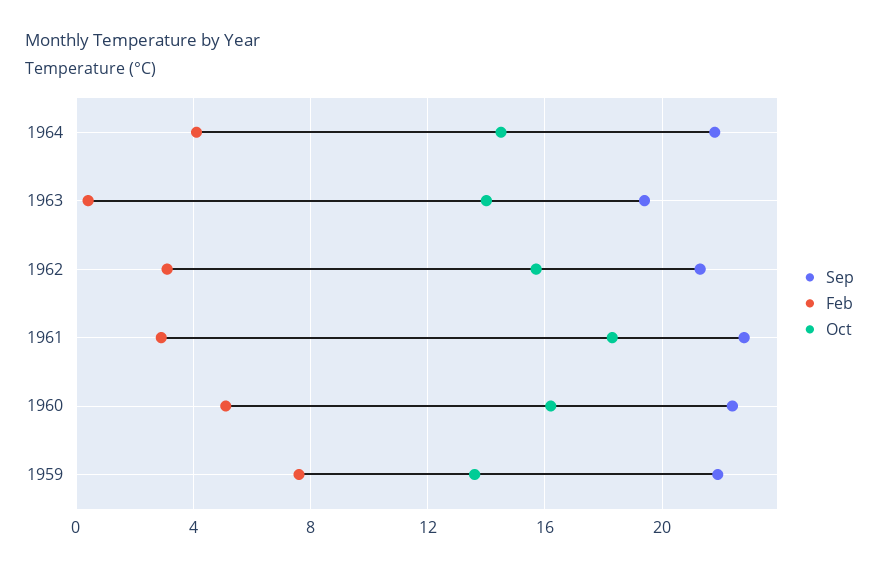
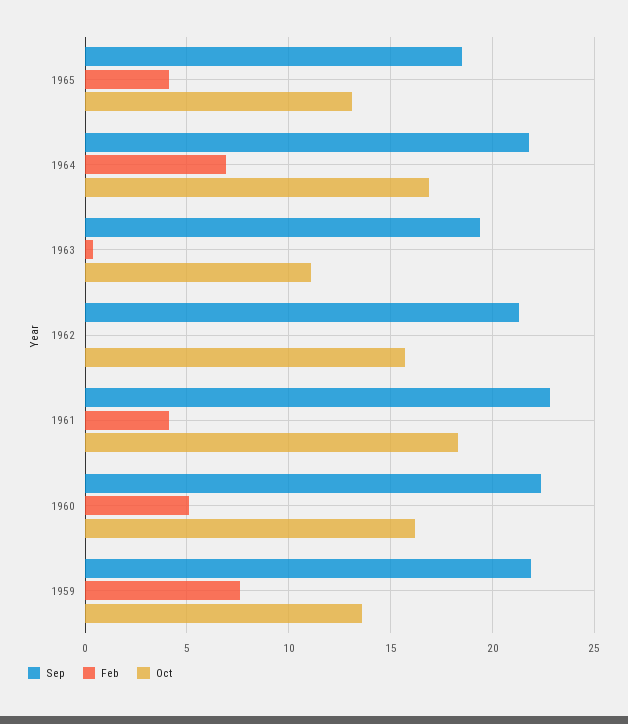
Feb, 1964: 4 -> 7
Oct, 1964: 14.5 -> 17
Oct, 1963: 14 -> 11
Feb, 1962: 3 -> 0
Feb, 1961: 3 -> 4
Sep, 1965: none -> 18.5
Feb, 1965: none -> 4
Oct, 1965: none -> 13

